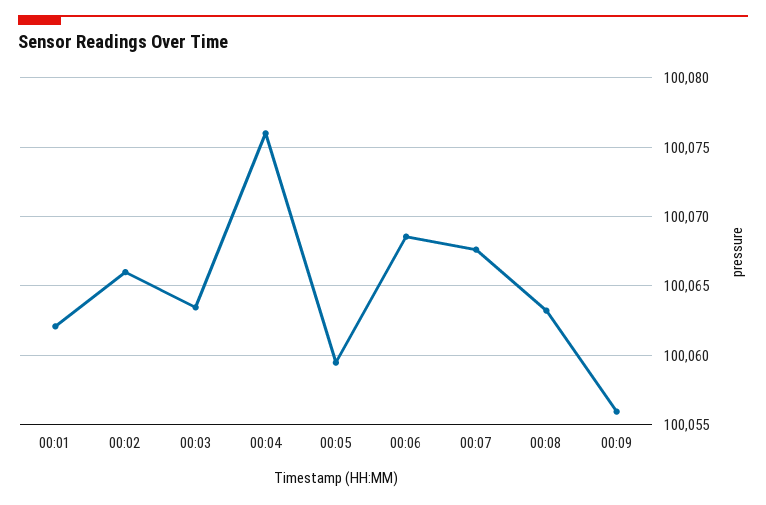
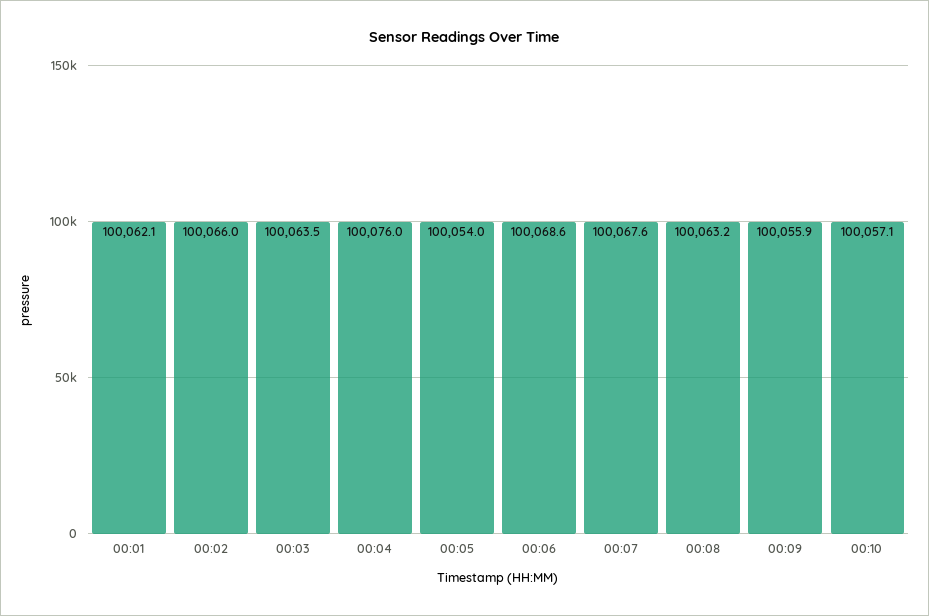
00:05: 100059.5 -> 100054
00:10: none -> 100057.1

